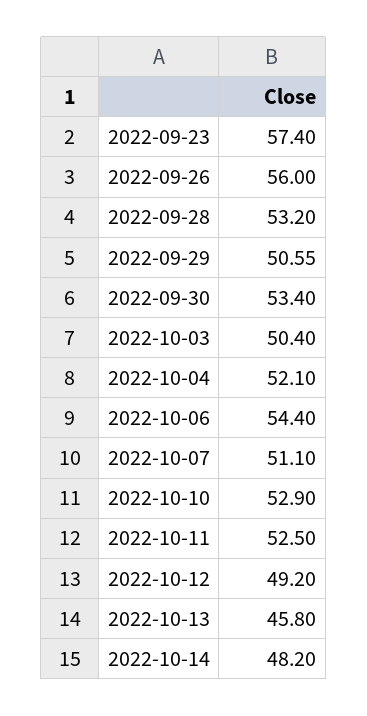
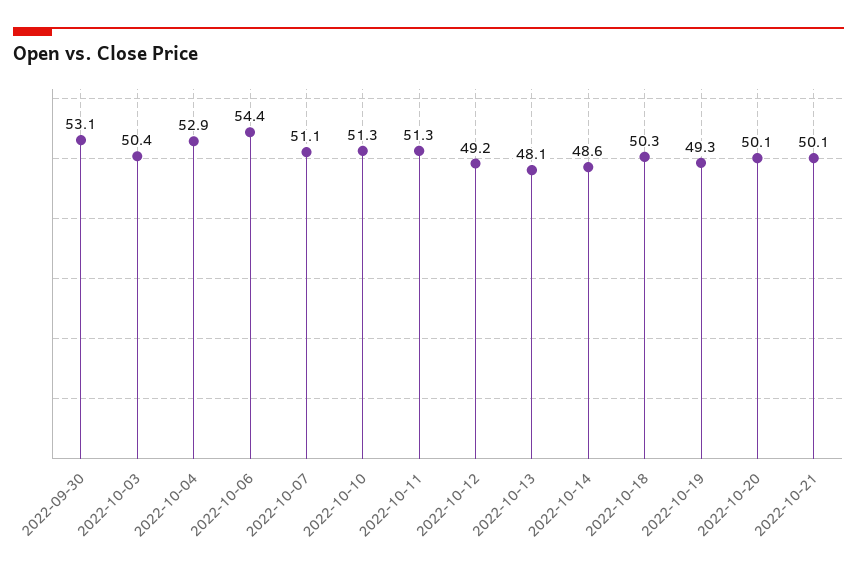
2022-09-23: 57.4 -> none
2022-09-26: 56 -> none
2022-09-28: 53.2 -> none
2022-09-29: 50.55 -> none
2022-09-30: 53.4 -> 53.1
2022-10-04: 52.1 -> 52.9
2022-10-10: 52.9 -> 51.3
2022-10-11: 52.5 -> 51.3
2022-10-13: 45.8 -> 48.1
2022-10-14: 48.2 -> 48.6
2022-10-18: none -> 50.3
2022-10-19: none -> 49.3
2022-10-20: none -> 50.1
2022-10-21: none -> 50.1

